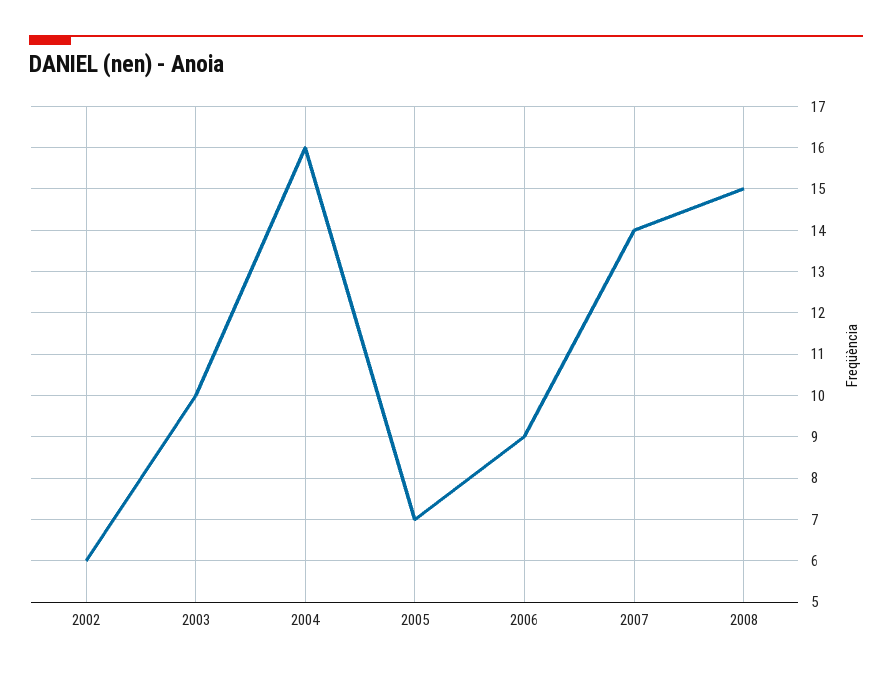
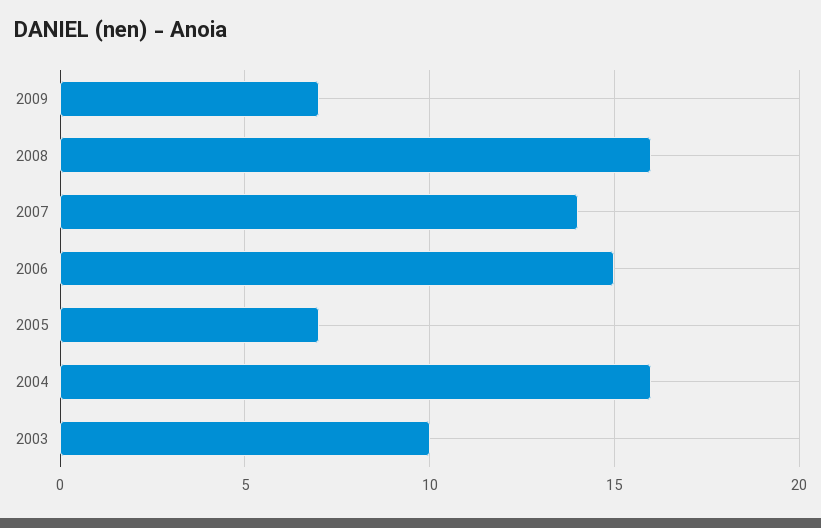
2002: 6 -> none
2006: 9 -> 15
2008: 15 -> 16
2009: none -> 7

